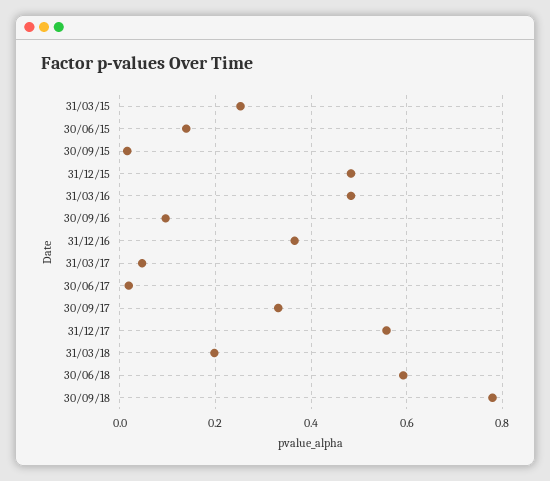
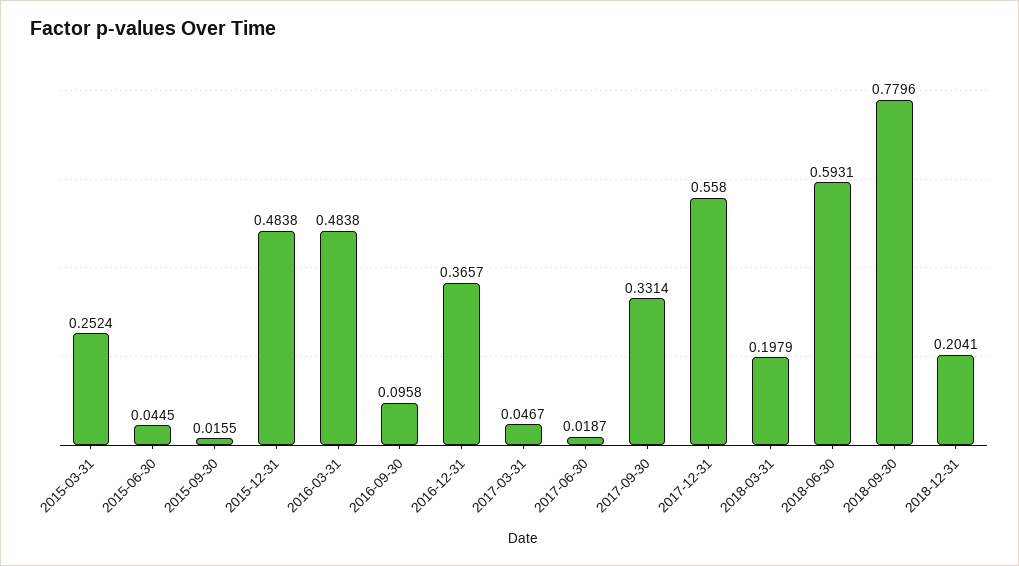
30/06/15: 0.14 -> 0.0445
2018-12-31: none -> 0.2041

